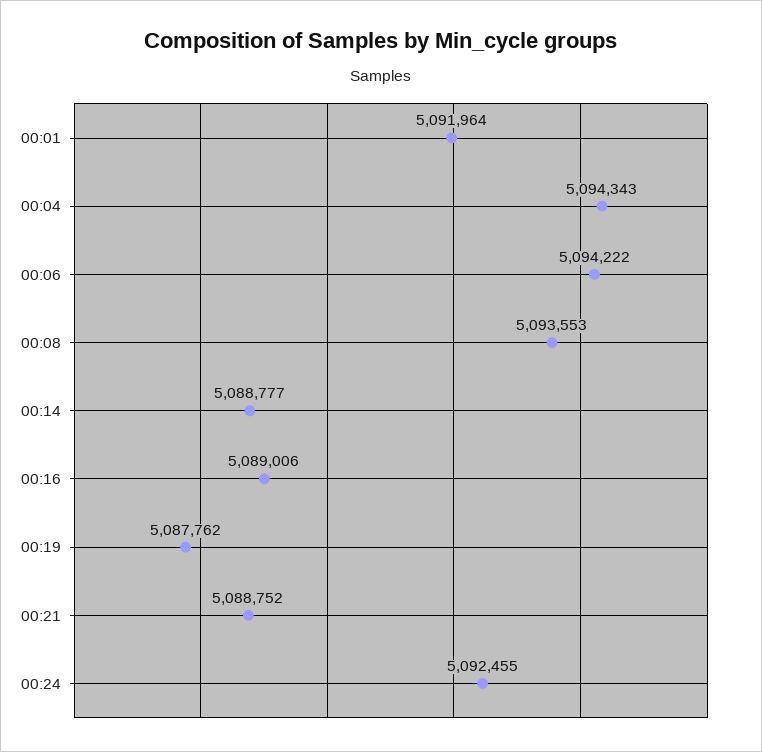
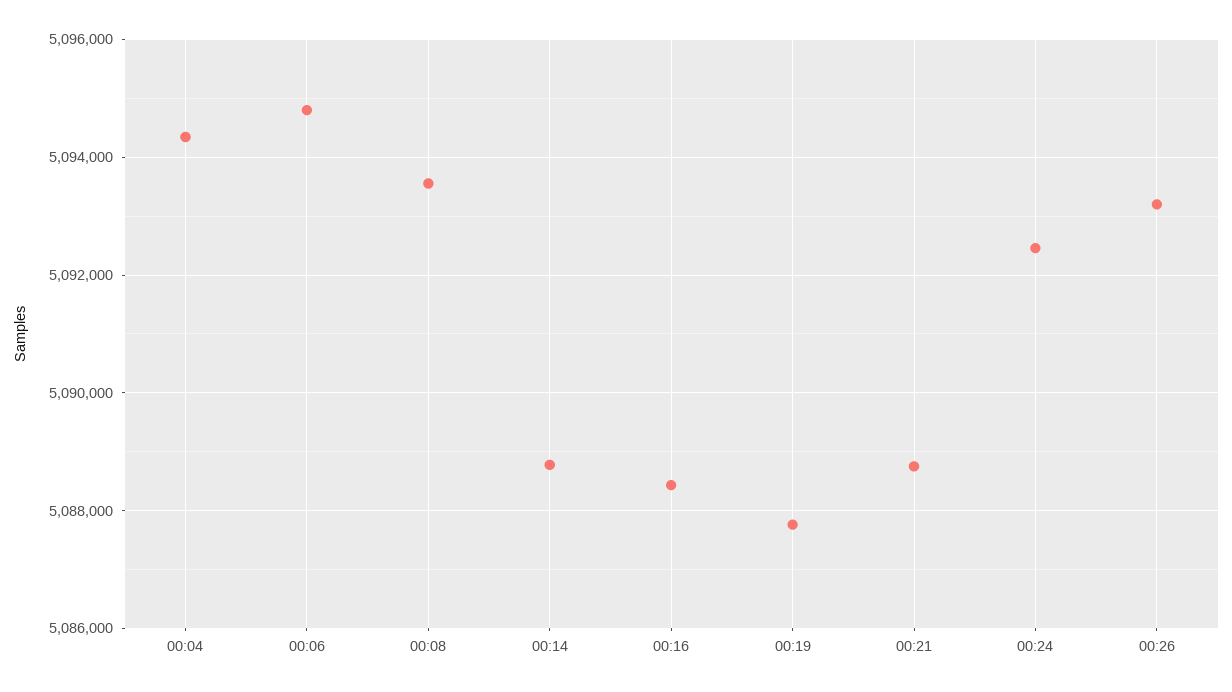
00:01: 5091964 -> none
00:06: 5094222 -> 5094800
00:16: 5089006 -> 5088400
00:26: none -> 5093200

